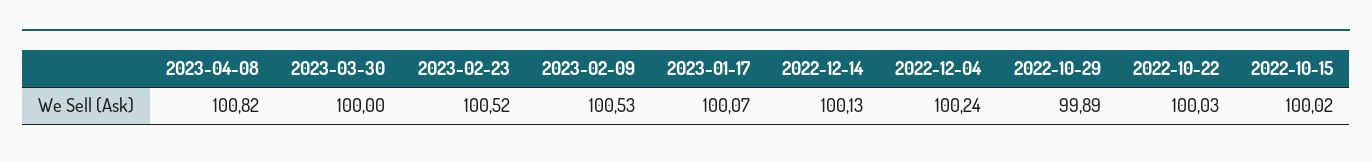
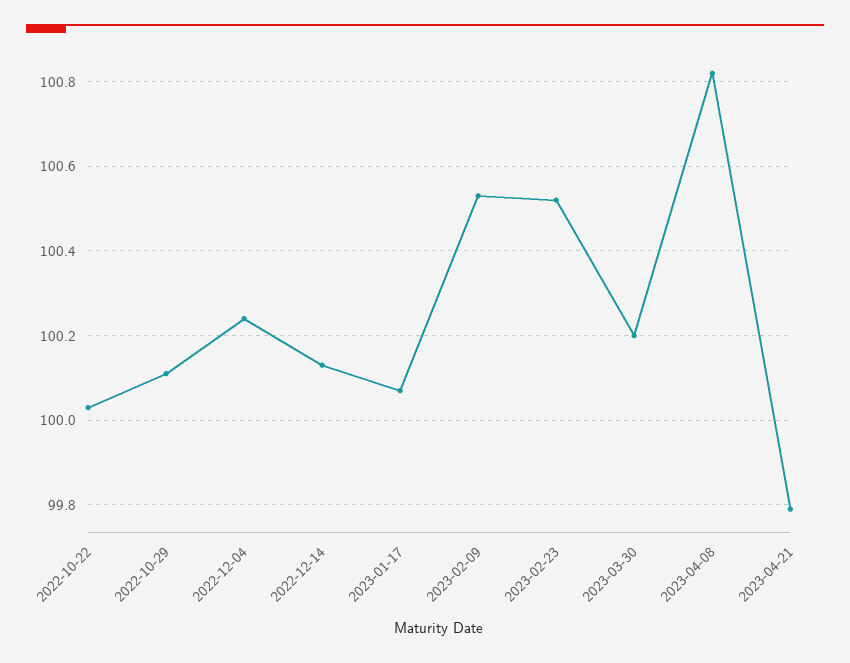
2023-03-30: 100 -> 100.2
2022-10-29: 99.89 -> 100.1
2022-10-15: 100.02 -> none
2023-04-21: none -> 99.8

